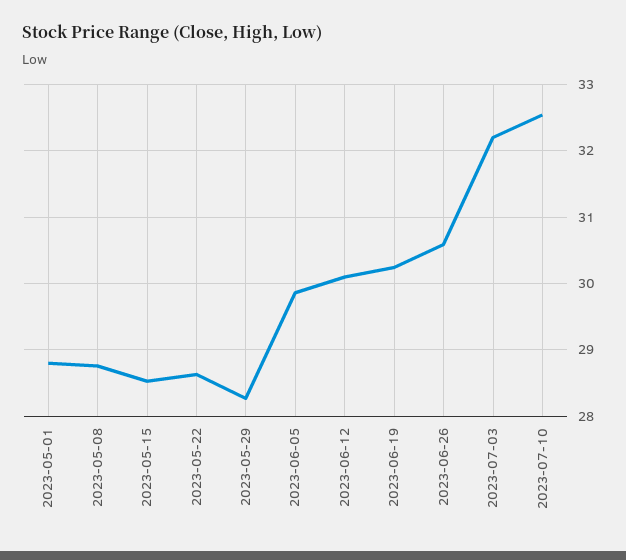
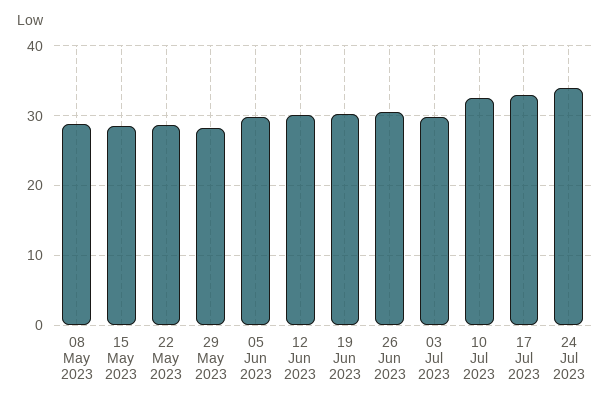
2023-05-01: 28.8 -> none
2023-07-03: 32.2 -> 30
17 Jul 2023: none -> 33
24 Jul 2023: none -> 34

